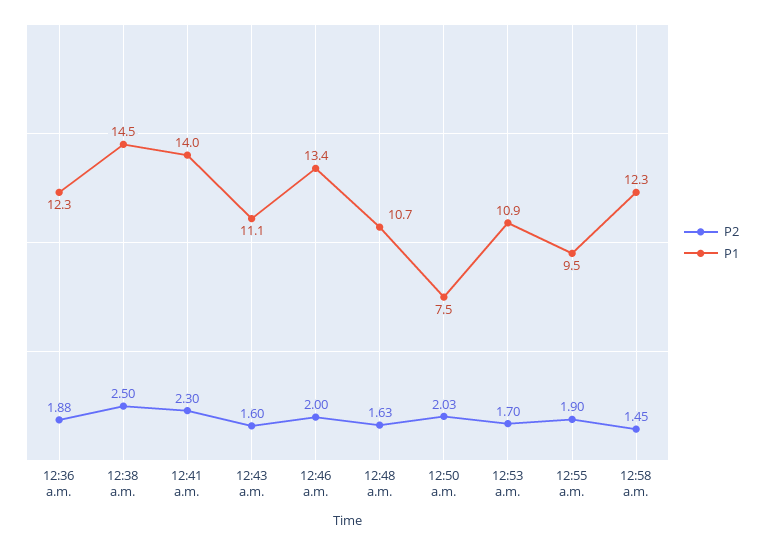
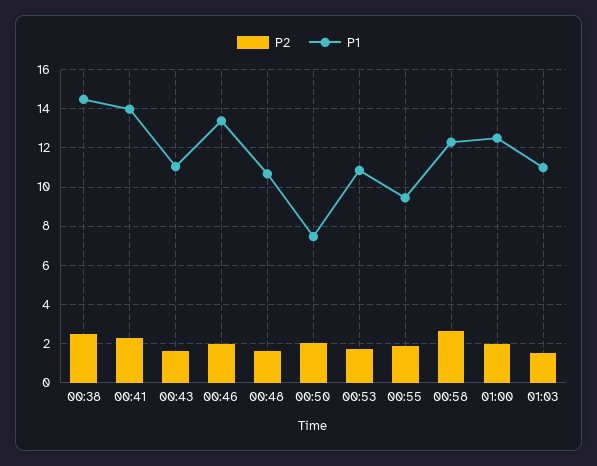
P2, 12:36 a.m.: 1.88 -> none
P1, 12:36 a.m.: 12.3 -> none
P2, 12:58 a.m.: 1.45 -> 2.5
P2, 01:00: none -> 2
P1, 01:00: none -> 12.5
P2, 01:03: none -> 1.5
P1, 01:03: none -> 11

